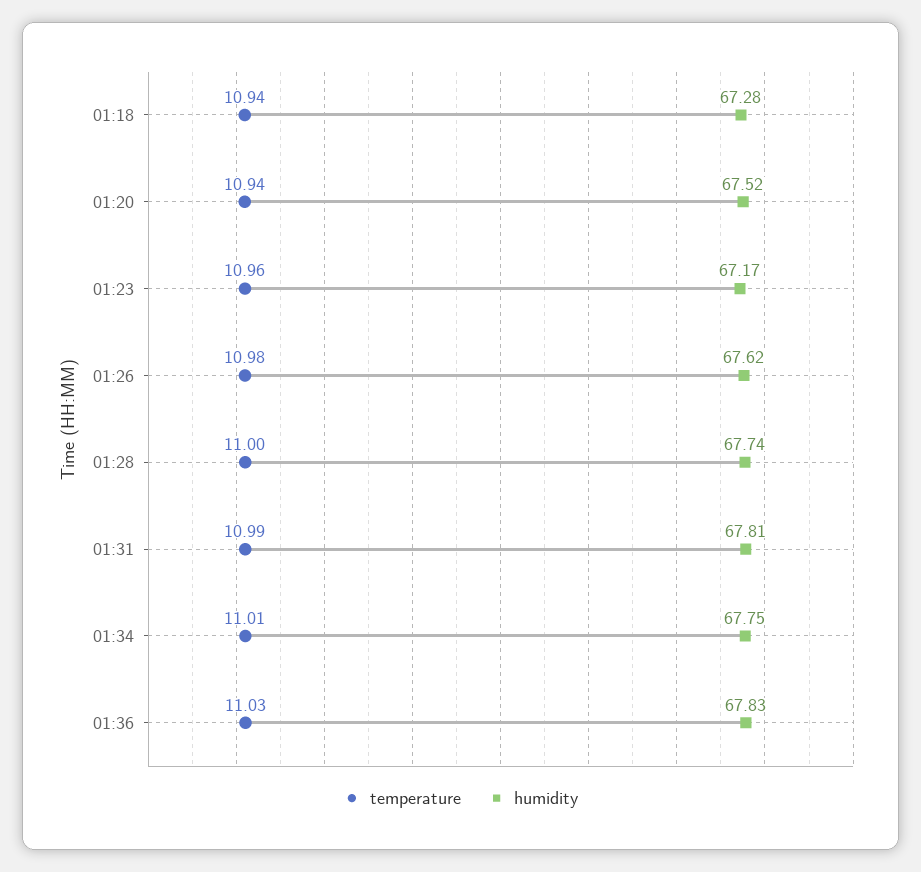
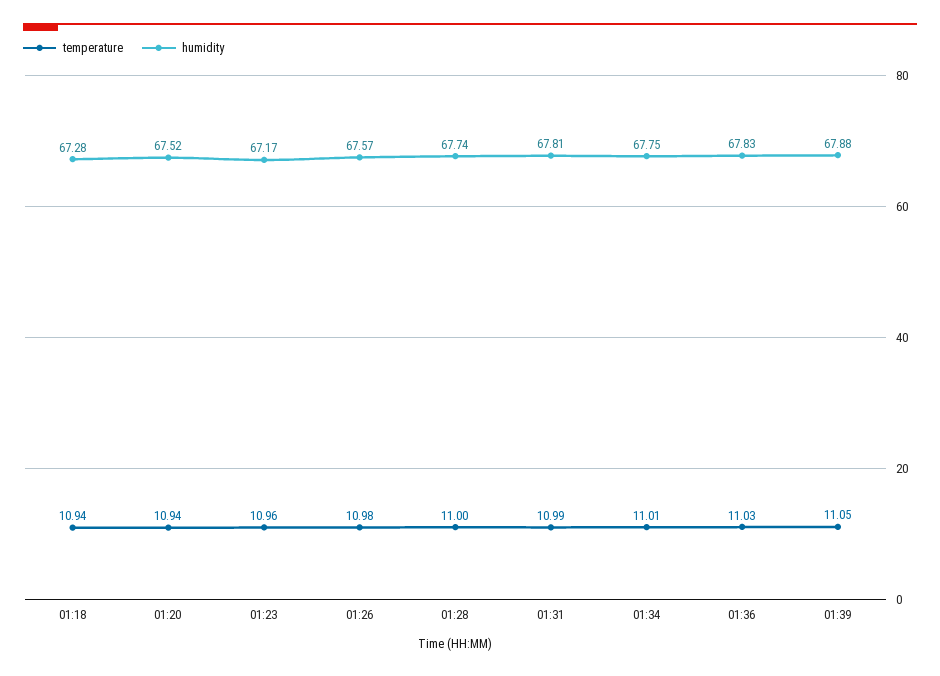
humidity, 01:26: 67.62 -> 67.57
temperature, 01:39: none -> 11.05
humidity, 01:39: none -> 67.88

